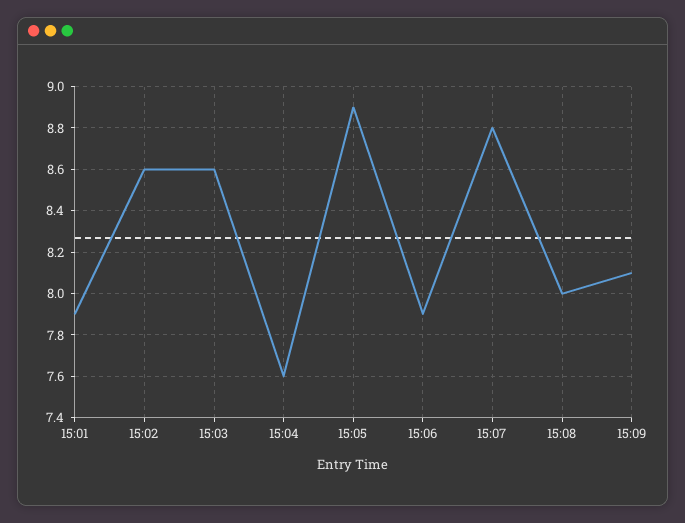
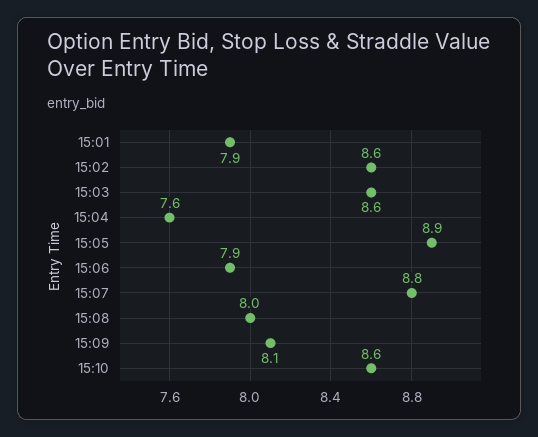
15:10: none -> 8.6

